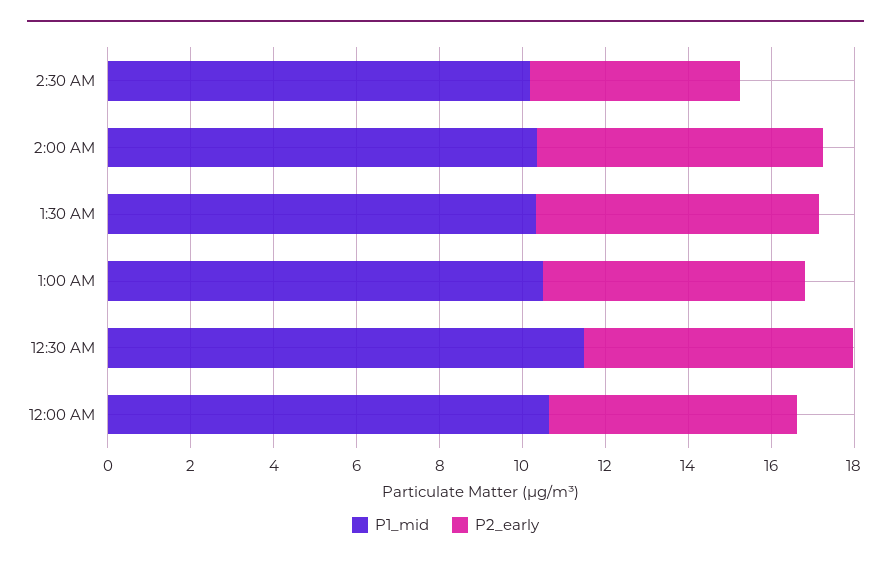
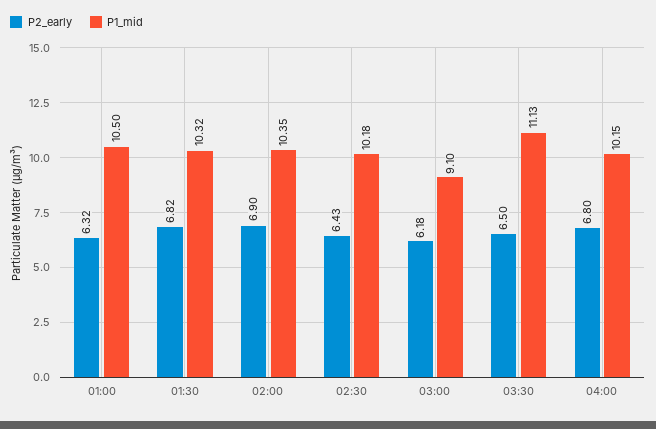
P2_early, 2:30 AM: 5 -> 6.43
P1_mid, 12:30 AM: 11.5 -> none
P2_early, 12:30 AM: 6.5 -> none
P1_mid, 12:00 AM: 10.5 -> none
P2_early, 12:00 AM: 6 -> none
P2_early, 03:00: none -> 6.18
P1_mid, 03:00: none -> 9.1
P2_early, 03:30: none -> 6.5
P1_mid, 03:30: none -> 11.13
P2_early, 04:00: none -> 6.8
P1_mid, 04:00: none -> 10.15

